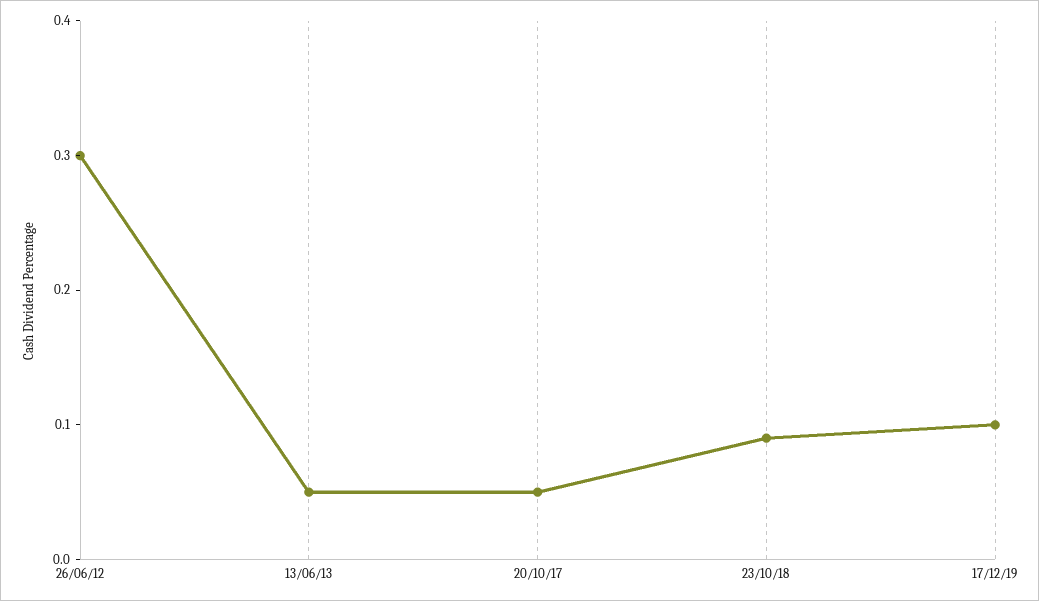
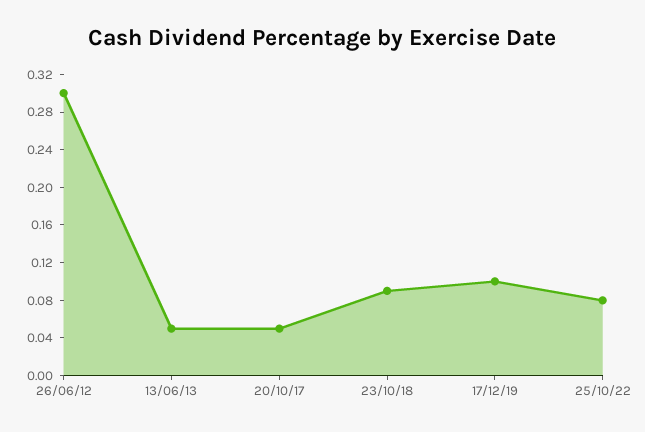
25/10/22: none -> 0.08

